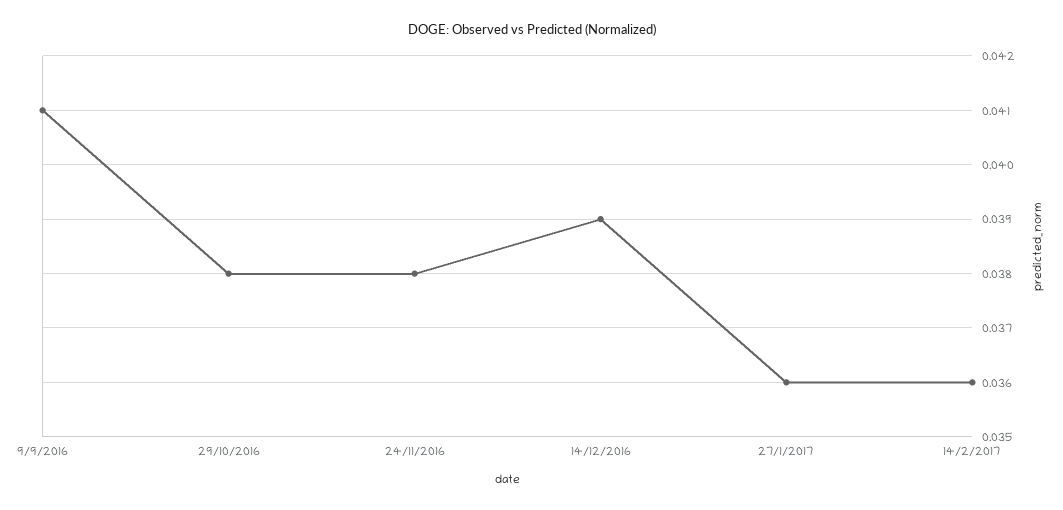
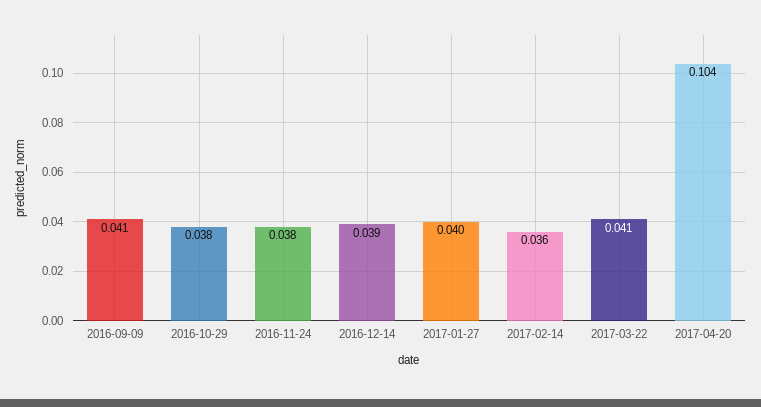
27/1/2017: 0.036 -> 0.04
2017-03-22: none -> 0.041
2017-04-20: none -> 0.104

